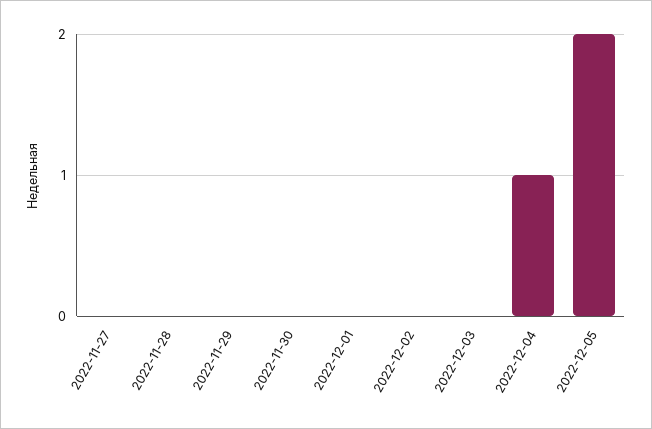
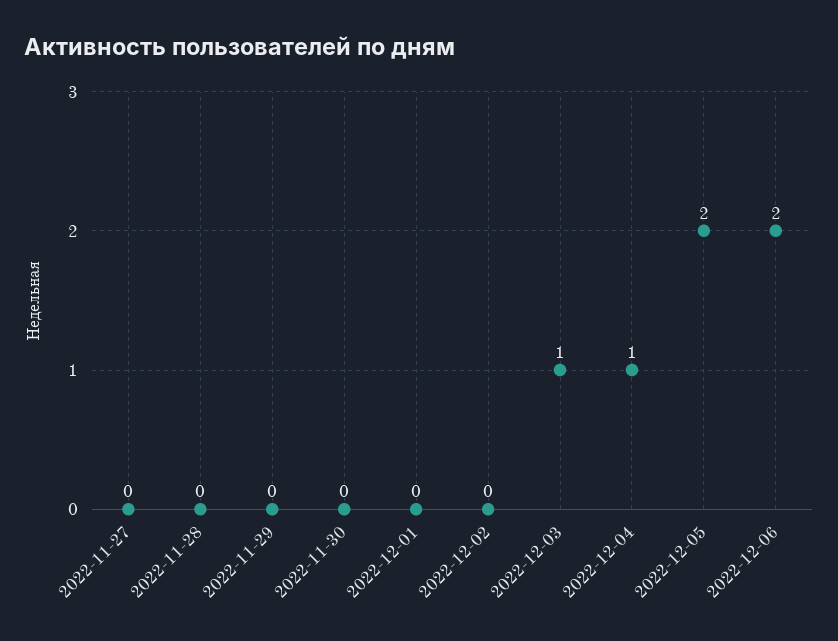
2022-12-03: 0 -> 1
2022-12-06: none -> 2

